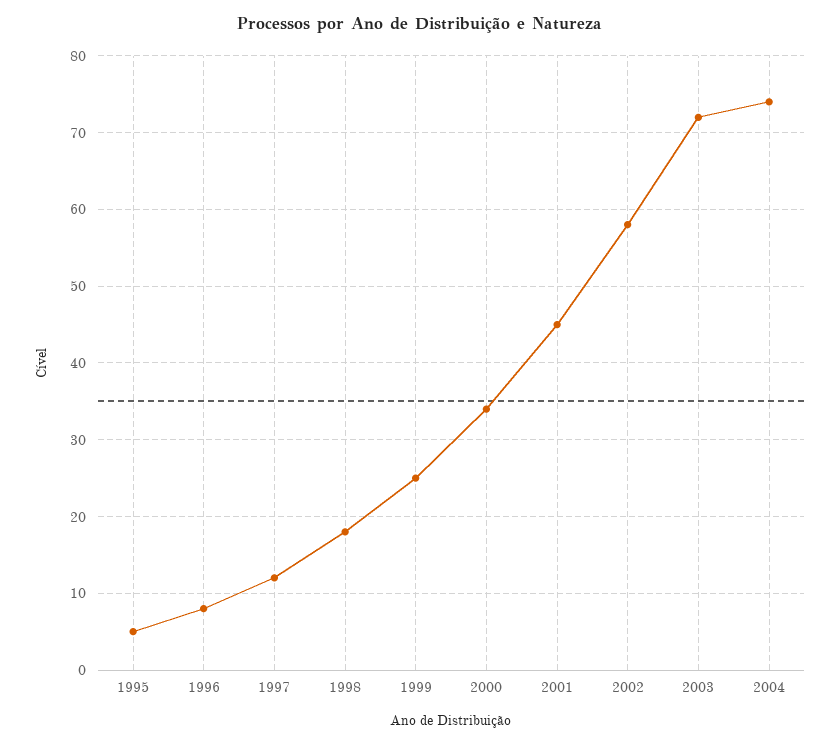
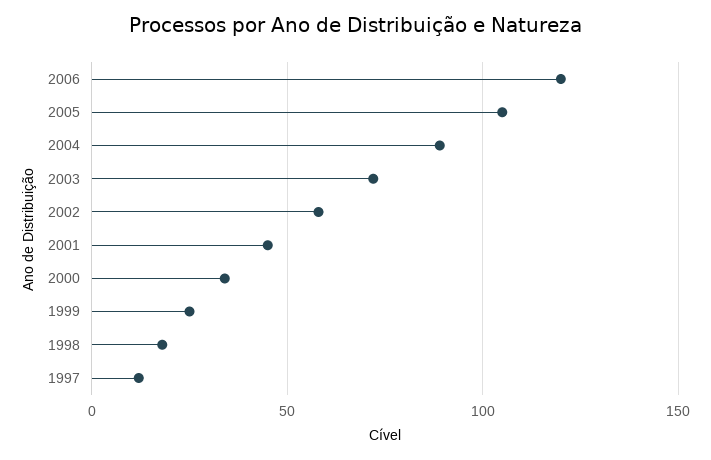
1995: 5 -> none
1996: 8 -> none
2004: 74 -> 90
2006: none -> 120
2005: none -> 105

